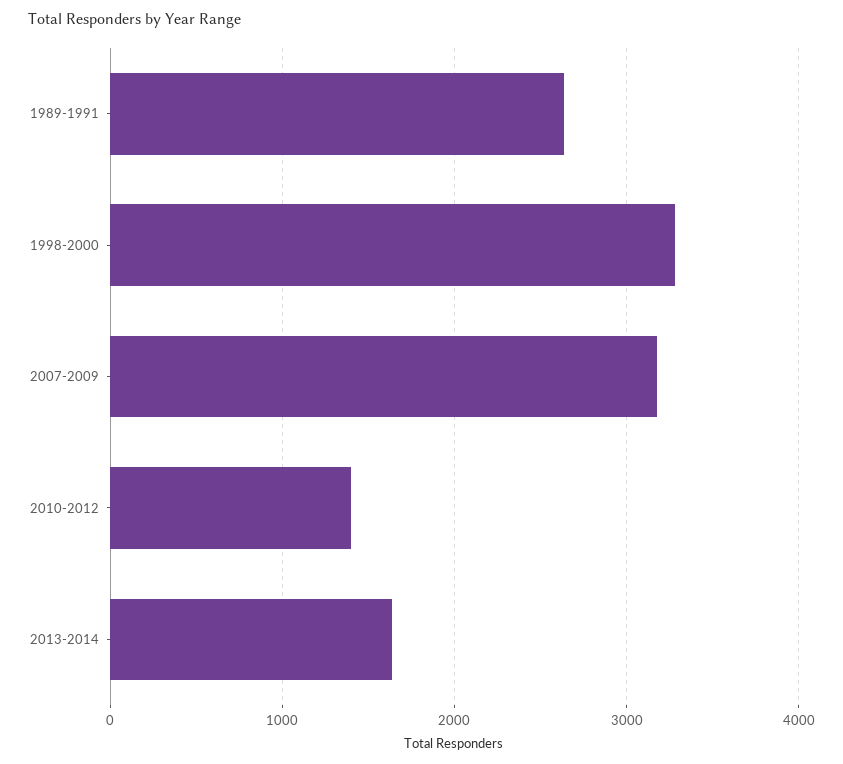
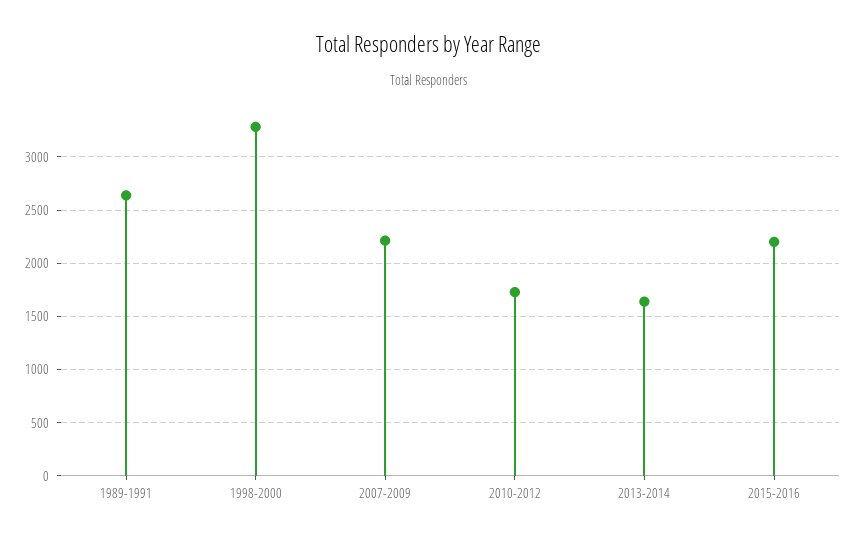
2007-2009: 3200 -> 2200
2010-2012: 1400 -> 1700
2015-2016: none -> 2200

